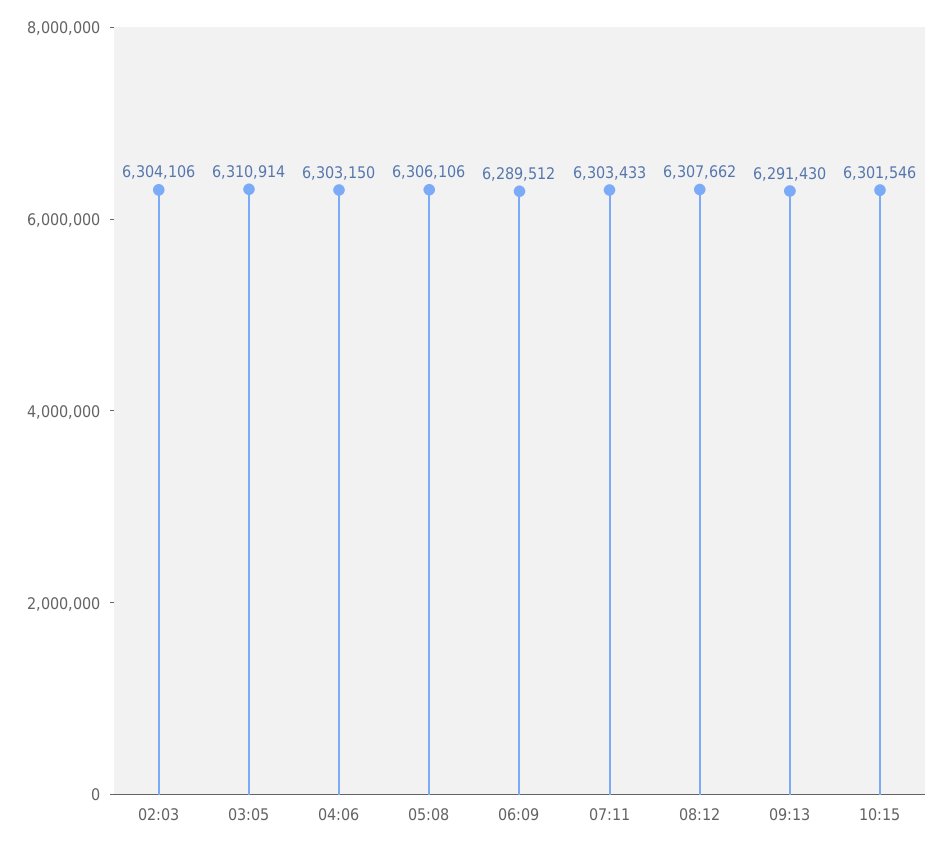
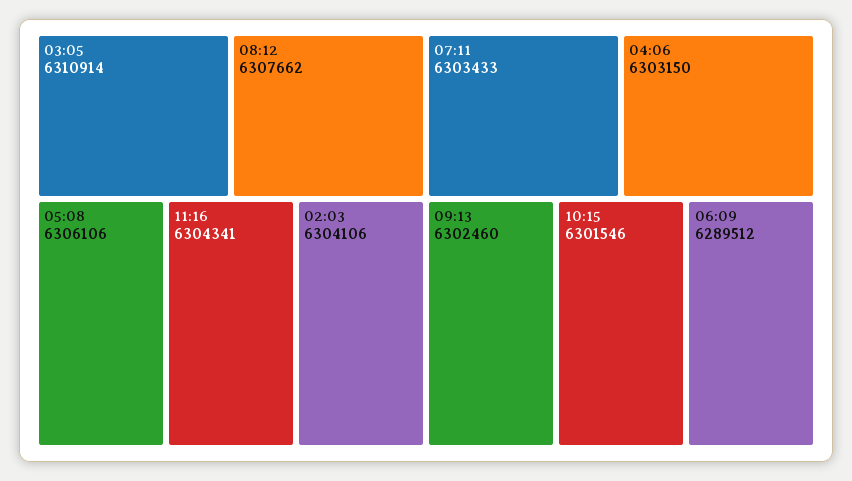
09:13: 6291430 -> 6302460
11:16: none -> 6304341

